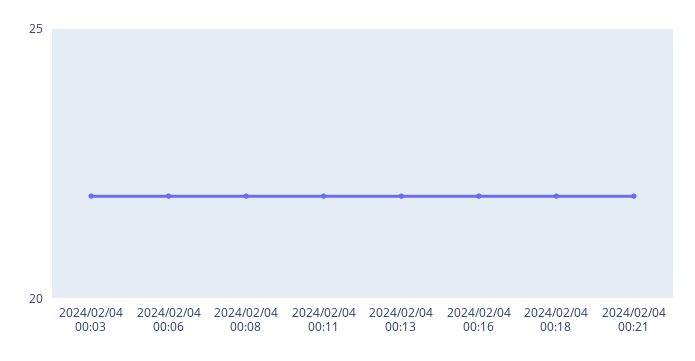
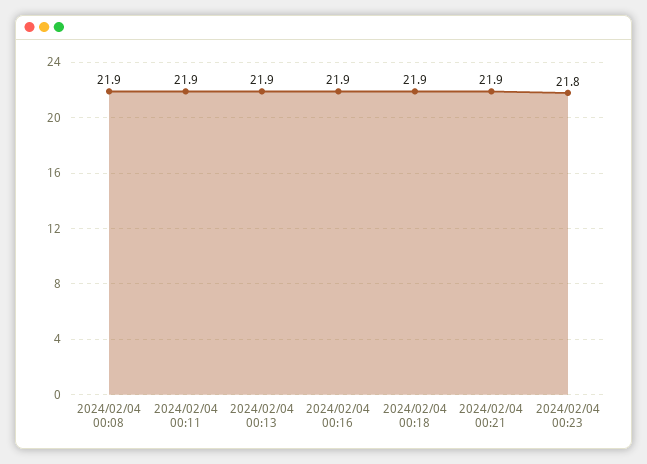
2024/02/04 00:03: 22 -> none
2024/02/04 00:06: 22 -> none
2024/02/04 00:23: none -> 21.8

